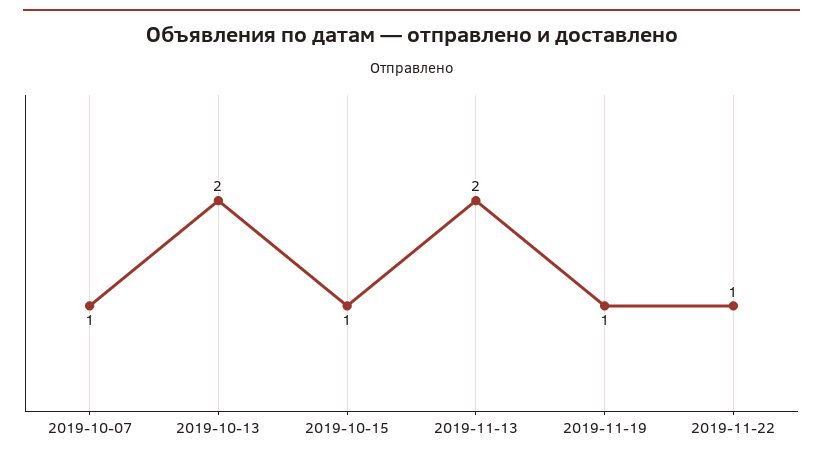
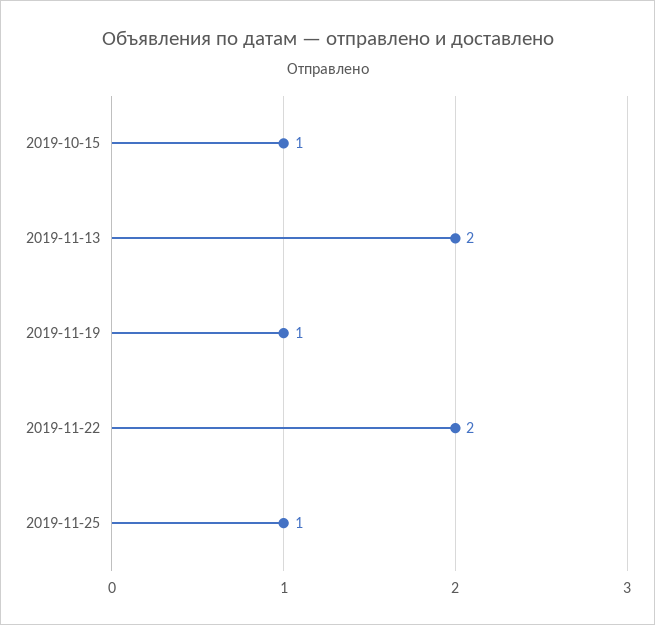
2019-10-07: 1 -> none
2019-10-13: 2 -> none
2019-11-22: 1 -> 2
2019-11-25: none -> 1

